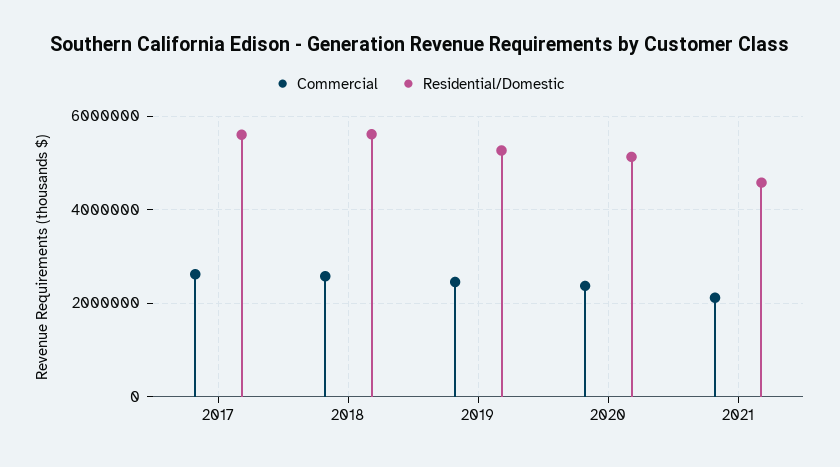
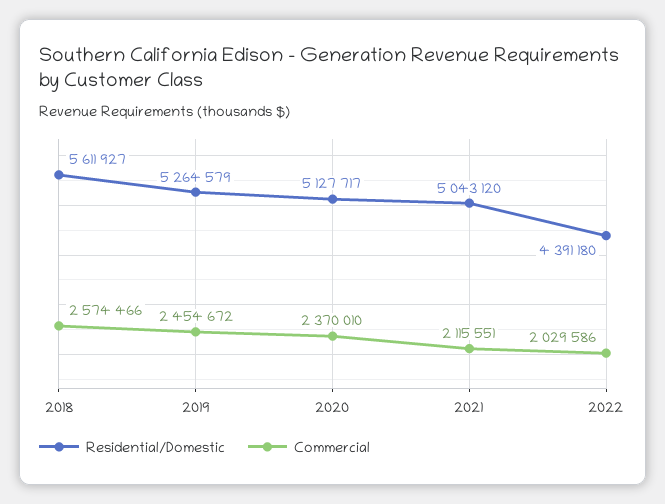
Commercial, 2017: 2600000 -> none
Residential/Domestic, 2017: 5600000 -> none
Residential/Domestic, 2021: 4600000 -> 5043120
Residential/Domestic, 2022: none -> 4391180
Commercial, 2022: none -> 2029586

